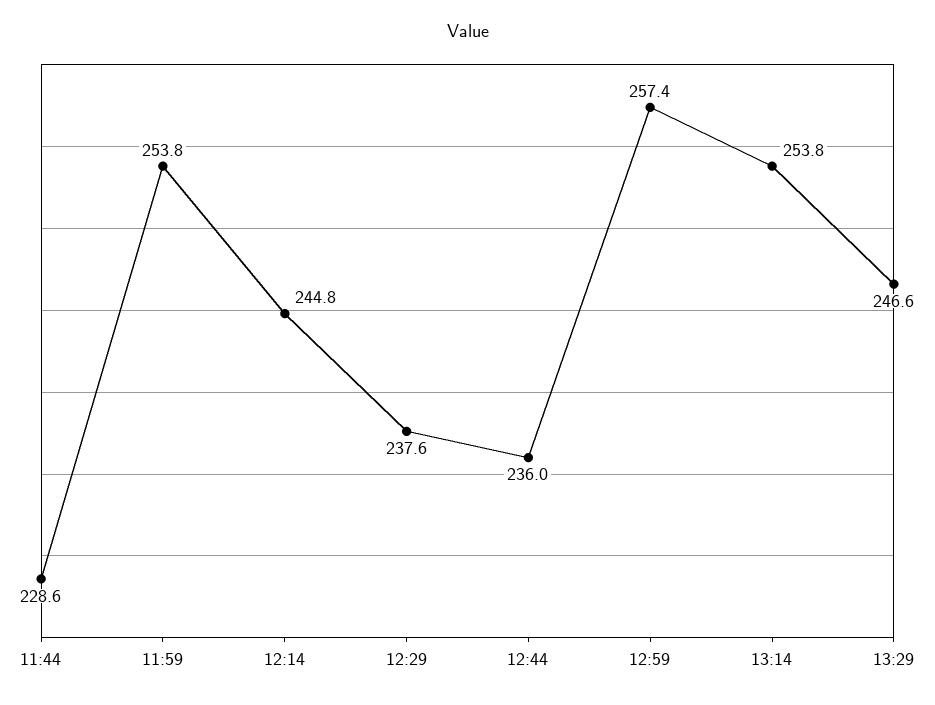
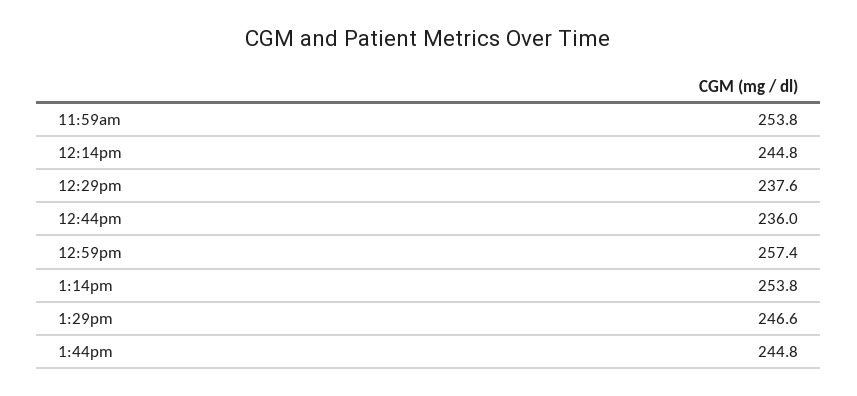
11:44: 228.6 -> none
1:44pm: none -> 244.8

